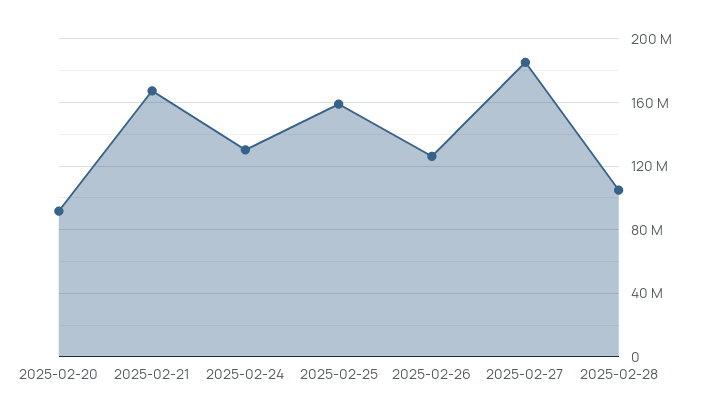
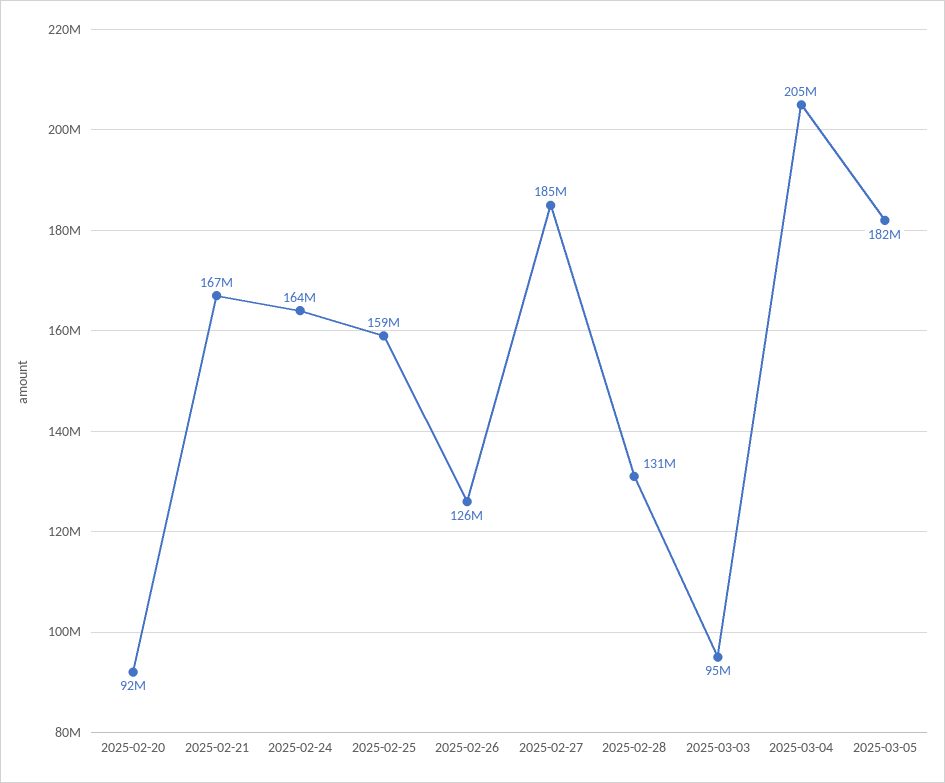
2025-02-24: 130000000 -> 164000000
2025-02-28: 105000000 -> 131000000
2025-03-03: none -> 95000000
2025-03-04: none -> 205000000
2025-03-05: none -> 182000000

